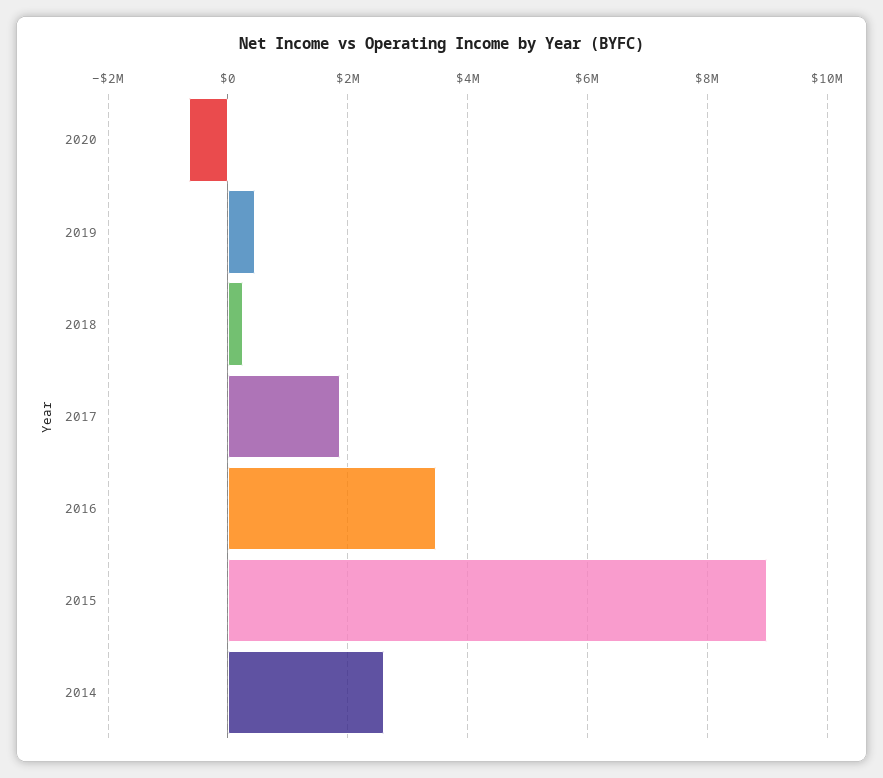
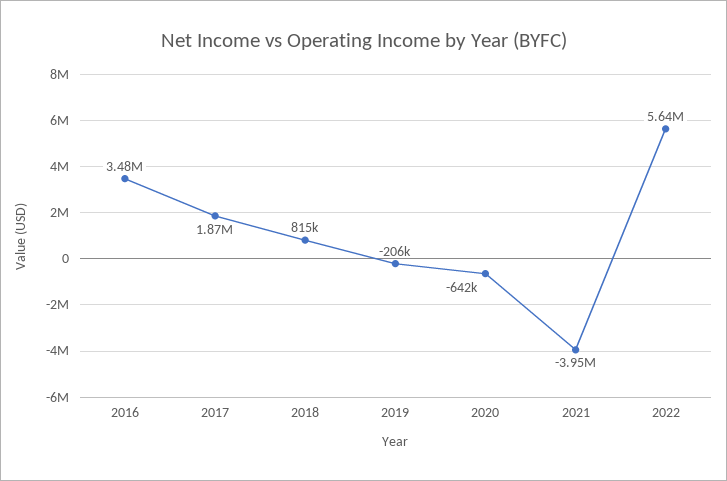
2019: 400000 -> -206000
2018: 200000 -> 815000
2015: 9000000 -> none
2014: 2600000 -> none
2021: none -> -3950000
2022: none -> 5640000

